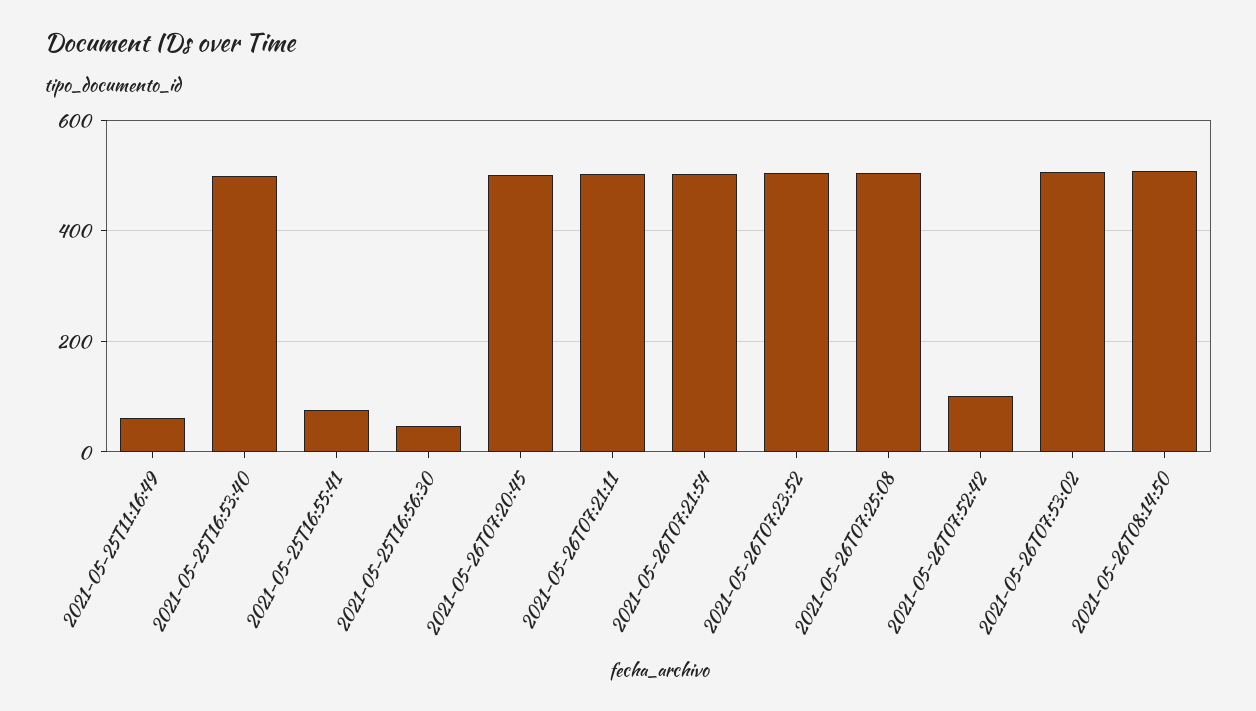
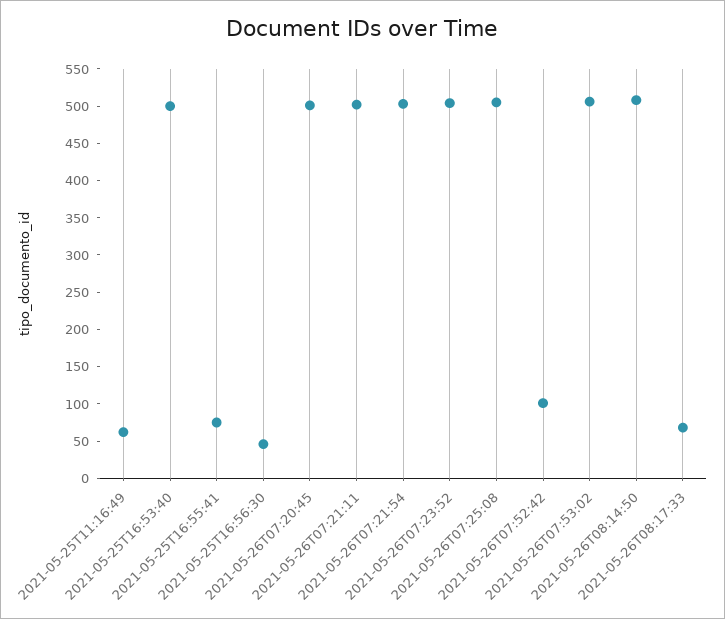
2021-05-26T08:17:33: none -> 75

